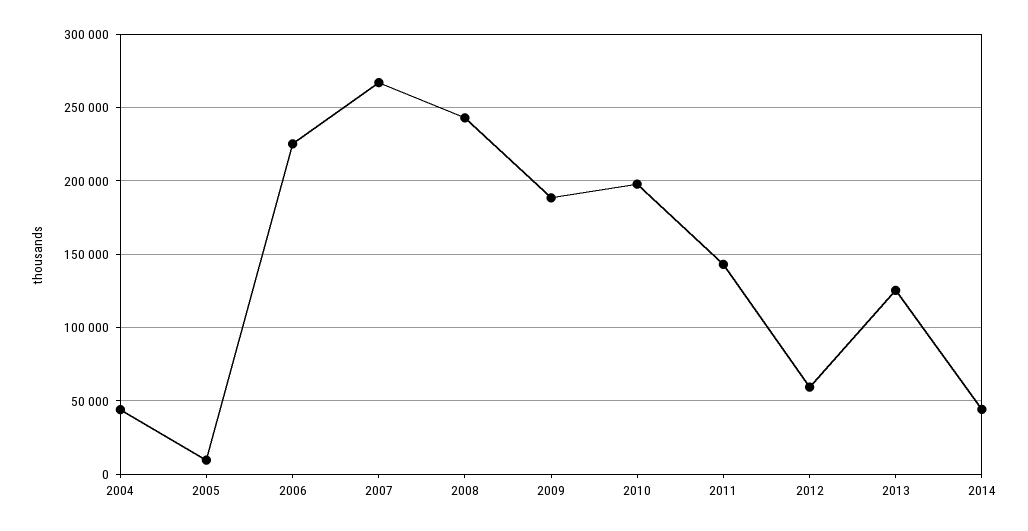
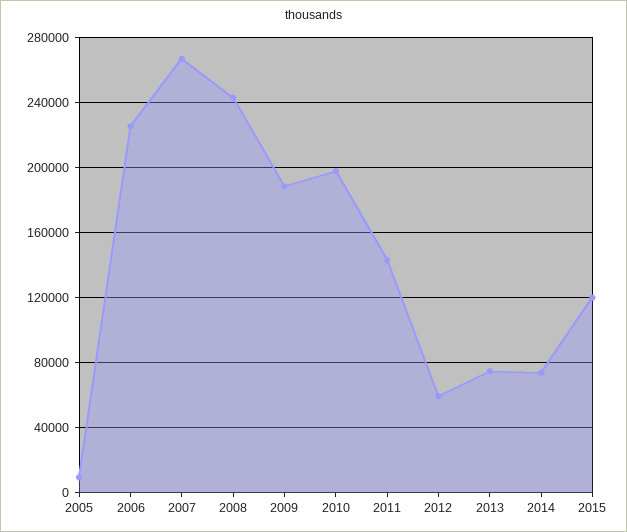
2004: 45000 -> none
2013: 125000 -> 75000
2014: 45000 -> 75000
2015: none -> 120000

